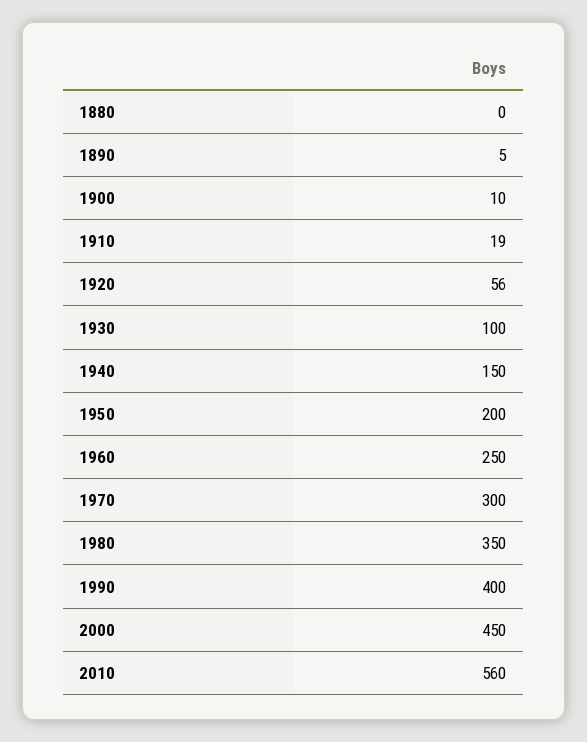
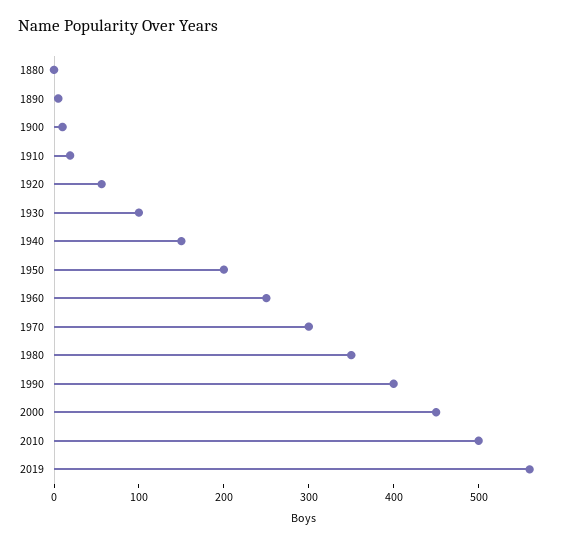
2010: 560 -> 500
2019: none -> 560

